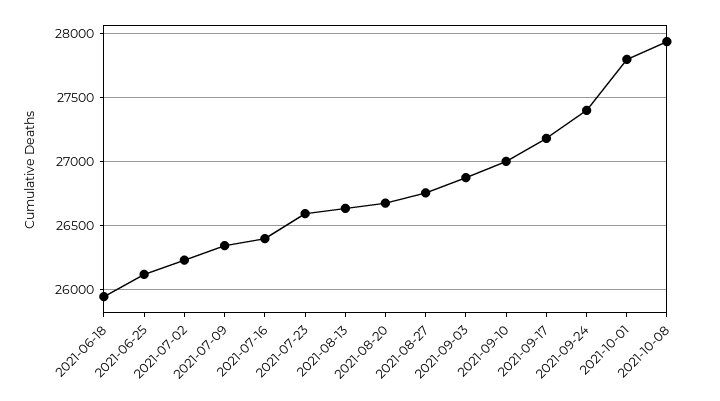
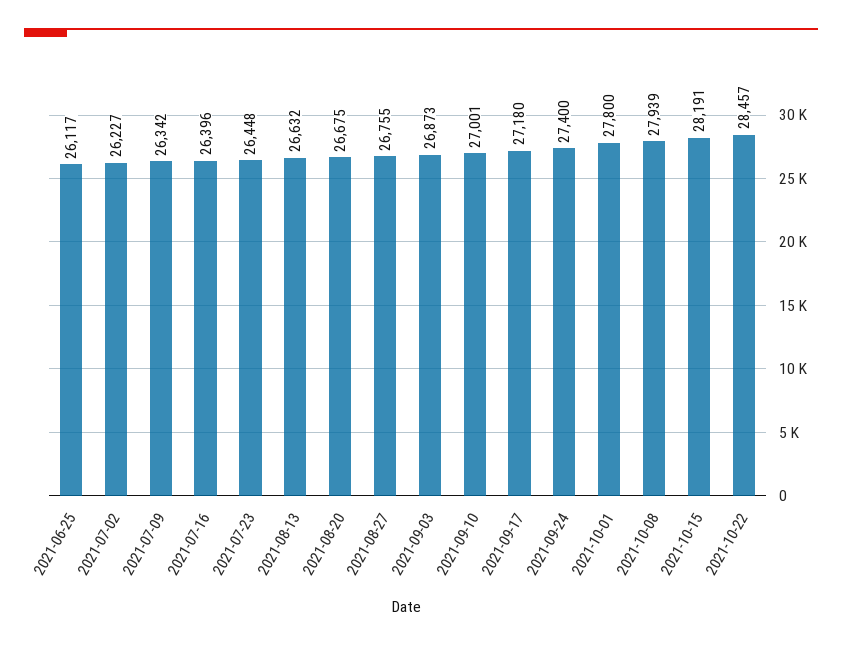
2021-06-18: 25950 -> none
2021-07-23: 26600 -> 26448
2021-10-15: none -> 28191
2021-10-22: none -> 28457

